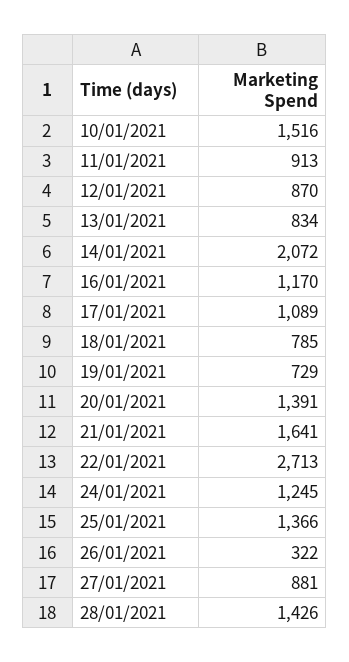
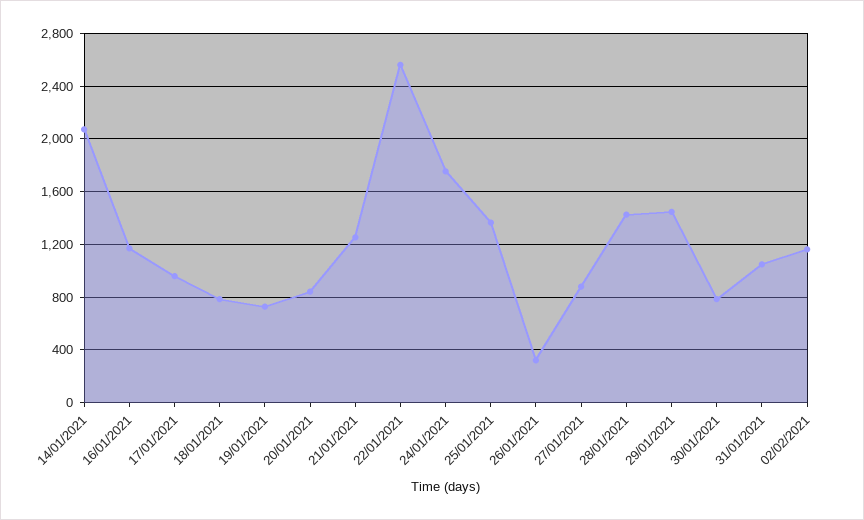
10/01/2021: 1516 -> none
11/01/2021: 913 -> none
12/01/2021: 870 -> none
13/01/2021: 834 -> none
17/01/2021: 1089 -> 950
20/01/2021: 1391 -> 850
21/01/2021: 1641 -> 1250
22/01/2021: 2713 -> 2550
24/01/2021: 1245 -> 1750
29/01/2021: none -> 1450
30/01/2021: none -> 800
31/01/2021: none -> 1050
02/02/2021: none -> 1150

